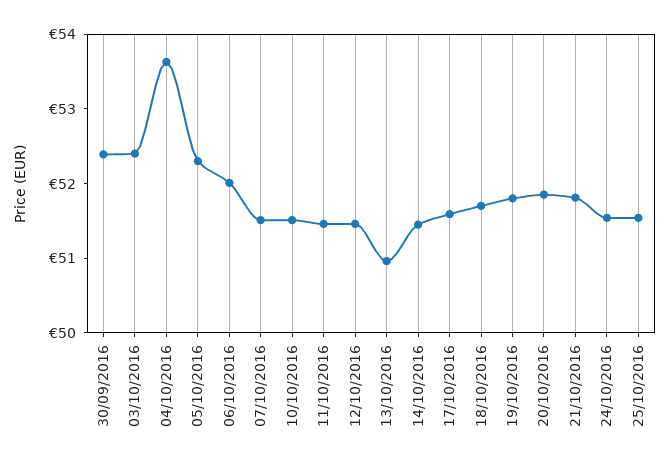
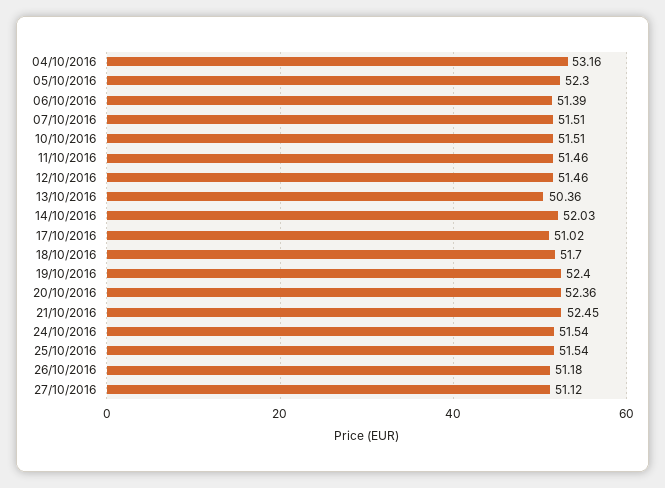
30/09/2016: 52.4 -> none
03/10/2016: 52.4 -> none
04/10/2016: 53.6 -> 53.16
06/10/2016: 52 -> 51.39
13/10/2016: 51 -> 50.36
14/10/2016: 51.4 -> 52.03
17/10/2016: 51.6 -> 51.02
19/10/2016: 51.8 -> 52.4
20/10/2016: 51.8 -> 52.36
21/10/2016: 51.8 -> 52.45
26/10/2016: none -> 51.18
27/10/2016: none -> 51.12

